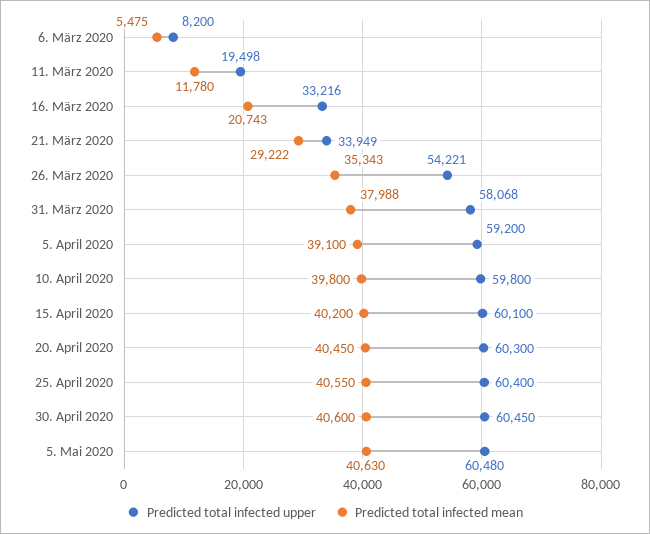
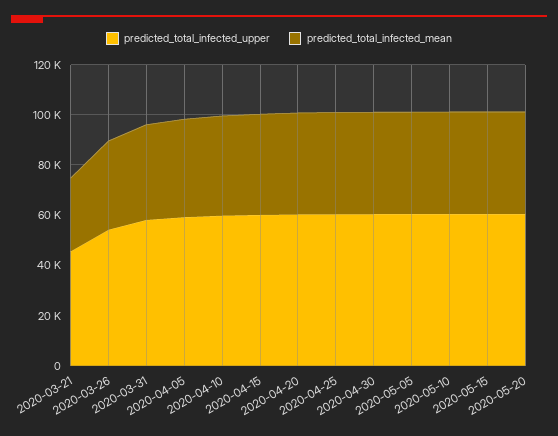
Predicted total infected upper, 6. März 2020: 8200 -> none
Predicted total infected mean, 6. März 2020: 5475 -> none
Predicted total infected upper, 11. März 2020: 19498 -> none
Predicted total infected mean, 11. März 2020: 11780 -> none
Predicted total infected upper, 16. März 2020: 33216 -> none
Predicted total infected mean, 16. März 2020: 20743 -> none
Predicted total infected upper, 21. März 2020: 33949 -> 45000
Predicted total infected upper, 2020-05-10: none -> 60000
Predicted total infected mean, 2020-05-10: none -> 40000
Predicted total infected upper, 2020-05-15: none -> 60000
Predicted total infected mean, 2020-05-15: none -> 40000
Predicted total infected upper, 2020-05-20: none -> 60000
Predicted total infected mean, 2020-05-20: none -> 40000

